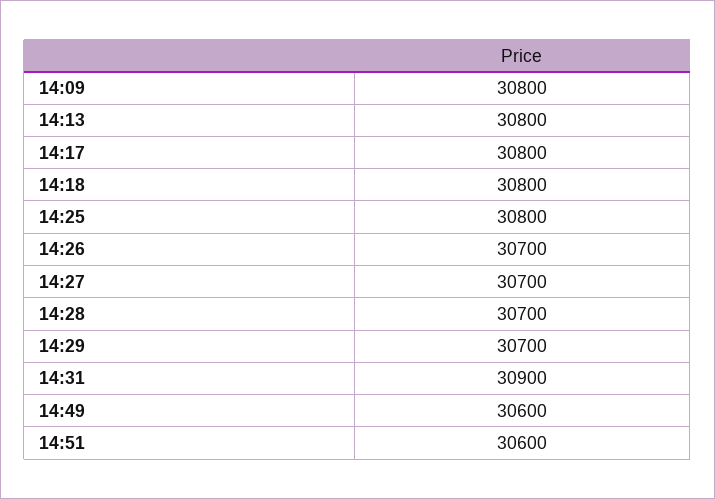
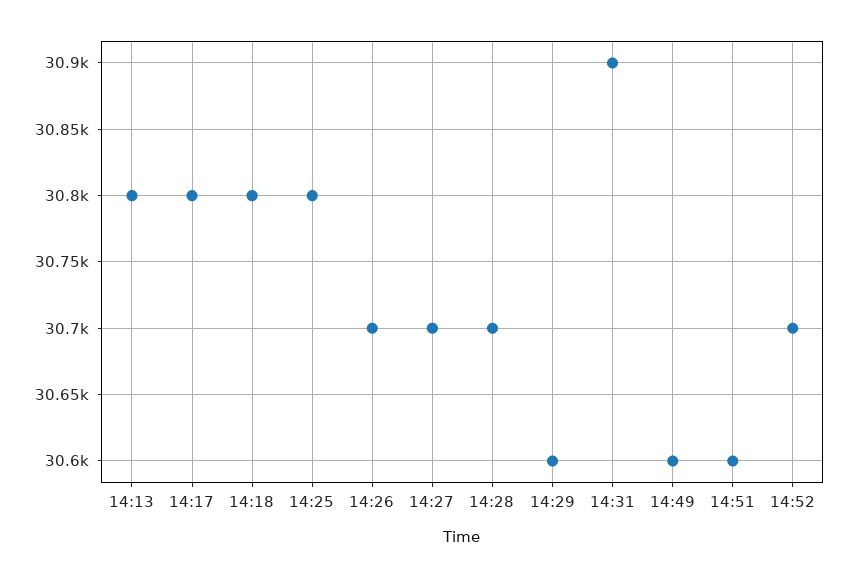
14:09: 30800 -> none
14:29: 30700 -> 30600
14:52: none -> 30700

